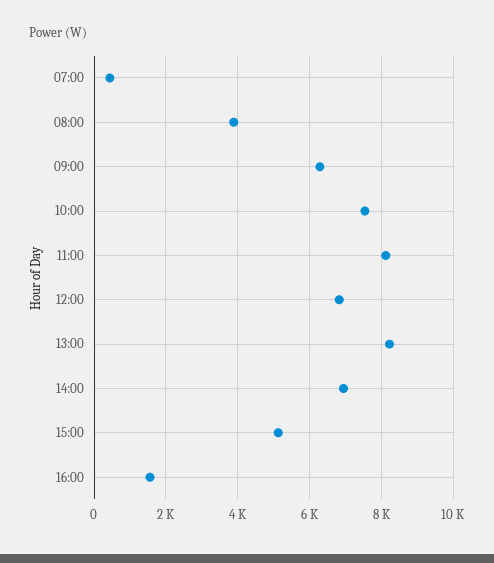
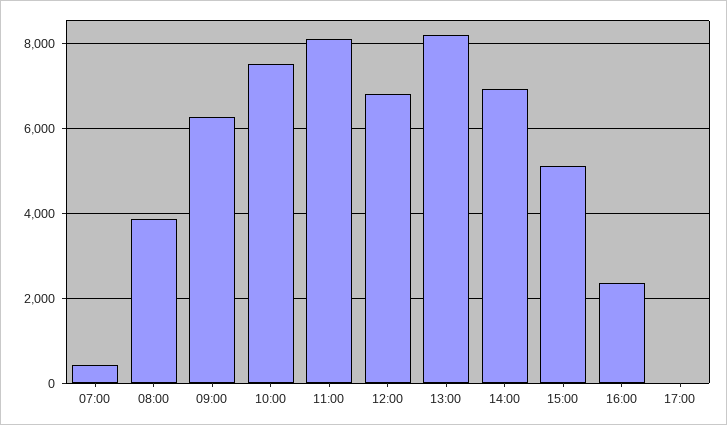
16:00: 1600 -> 2400
17:00: none -> 0

